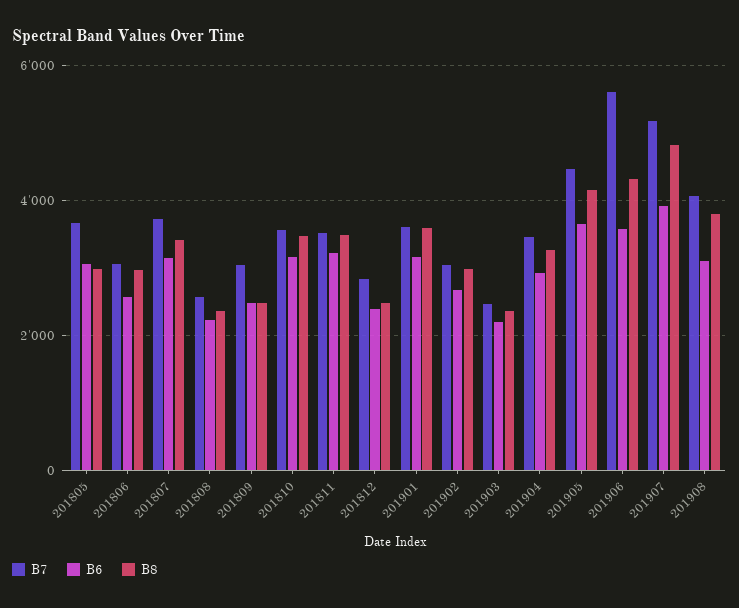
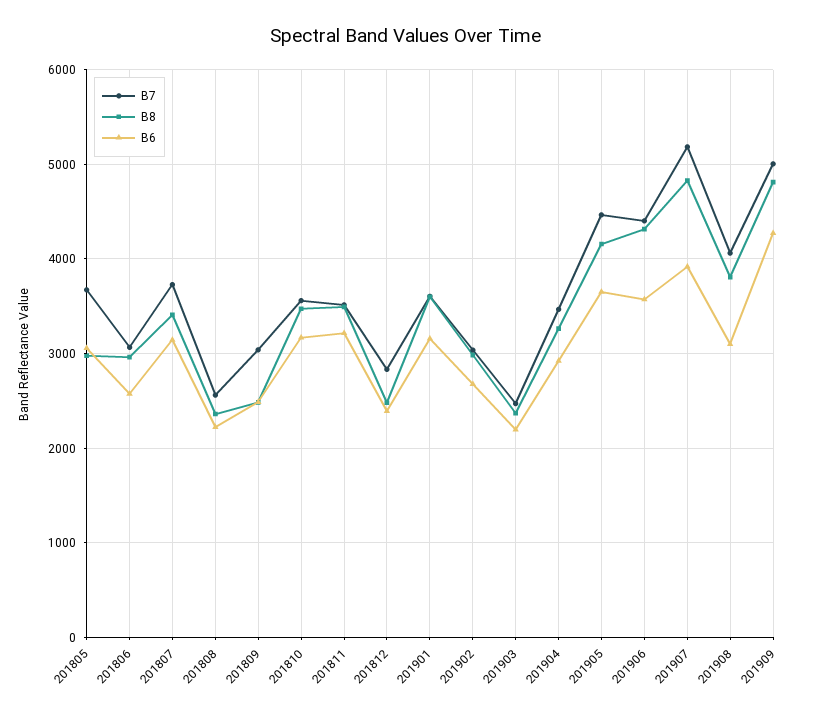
B7, 201906: 5600 -> 4400
B7, 201909: none -> 5000
B8, 201909: none -> 4800
B6, 201909: none -> 4300

